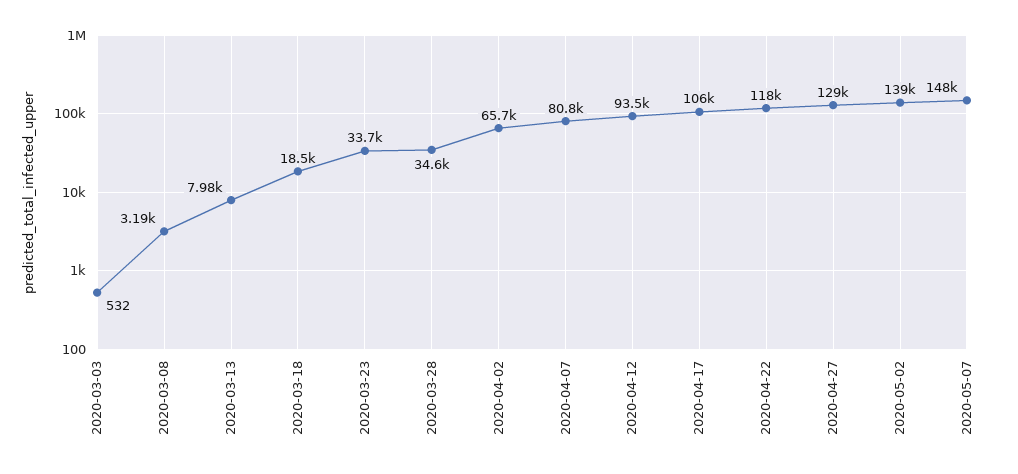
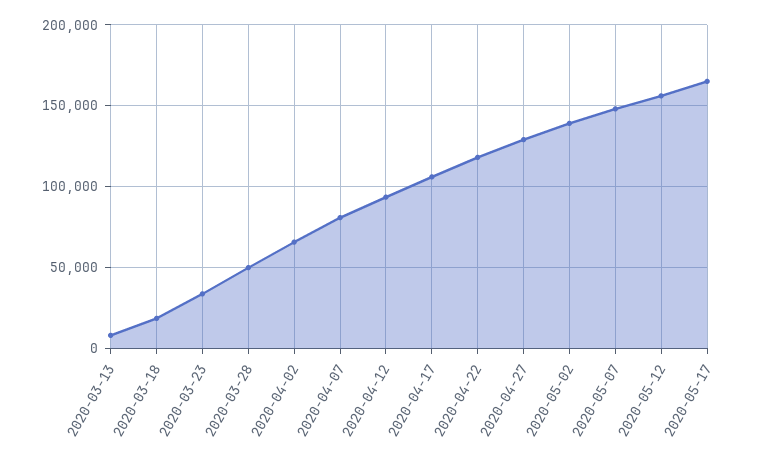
2020-03-03: 532 -> none
2020-03-08: 3190 -> none
2020-03-28: 34600 -> 50000
2020-05-12: none -> 155000
2020-05-17: none -> 165000

